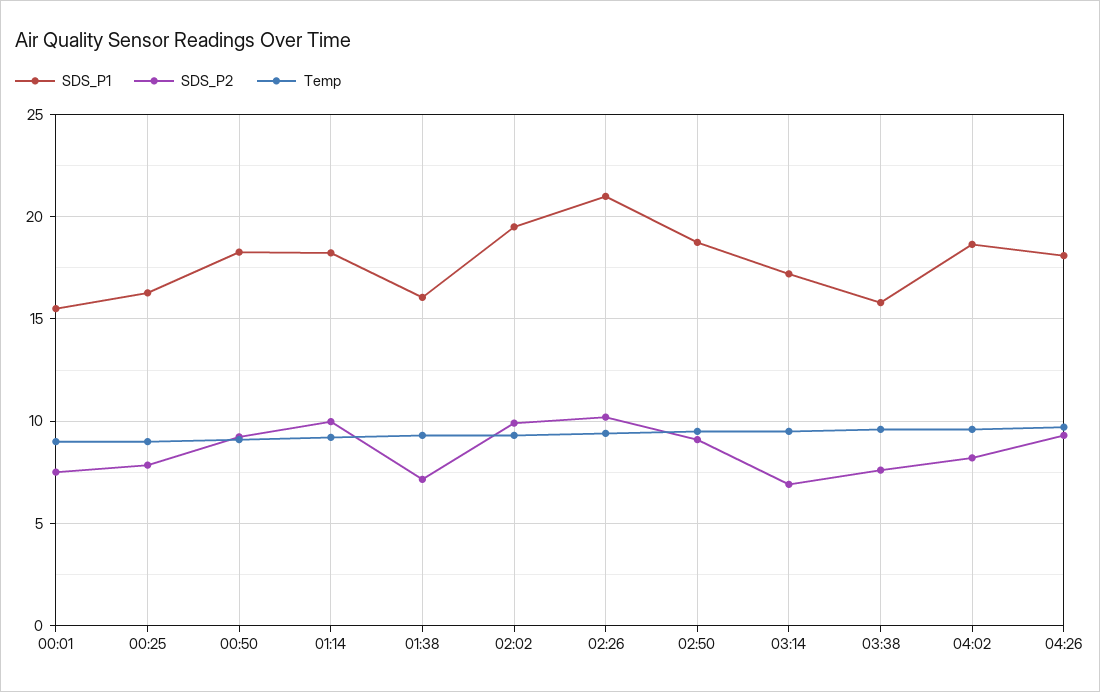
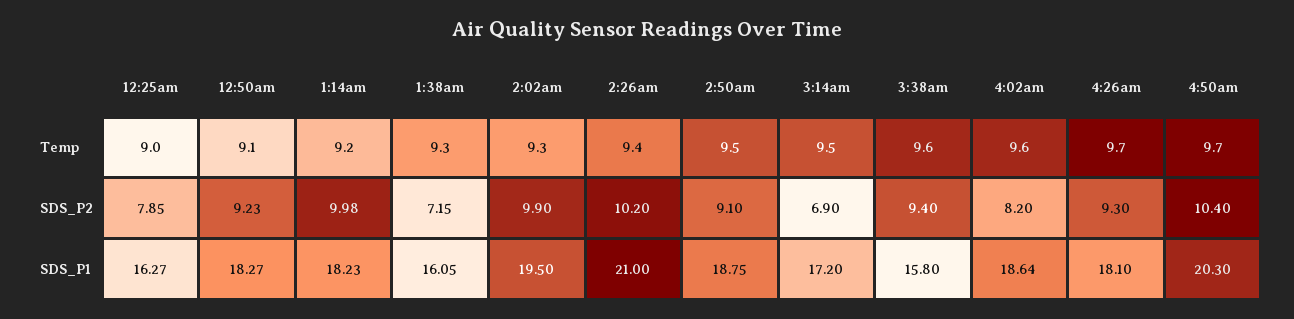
SDS_P1, 00:01: 15.5 -> none
SDS_P2, 00:01: 7.5 -> none
Temp, 00:01: 9 -> none
SDS_P2, 03:38: 7.5 -> 9.4
Temp, 4:50am: none -> 9.7
SDS_P2, 4:50am: none -> 10.4
SDS_P1, 4:50am: none -> 20.3

